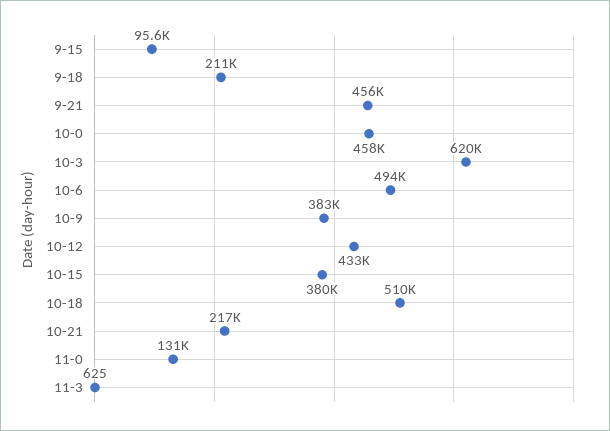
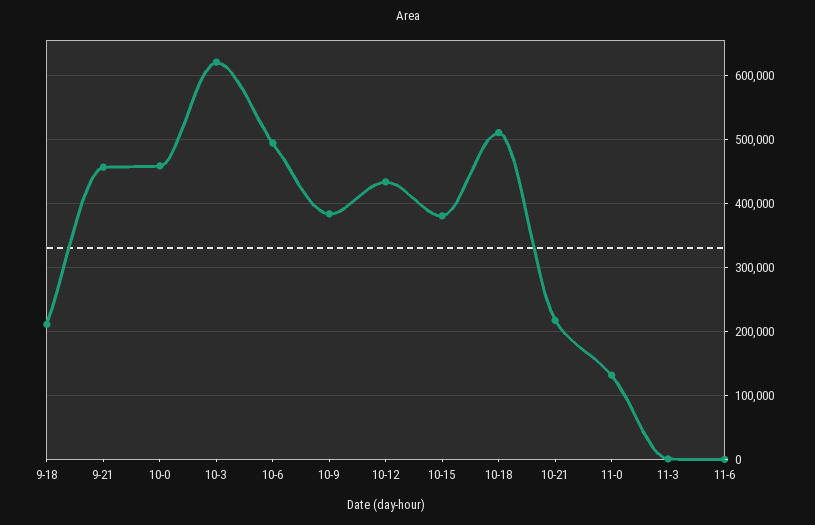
9-15: 95600 -> none
11-6: none -> 0

